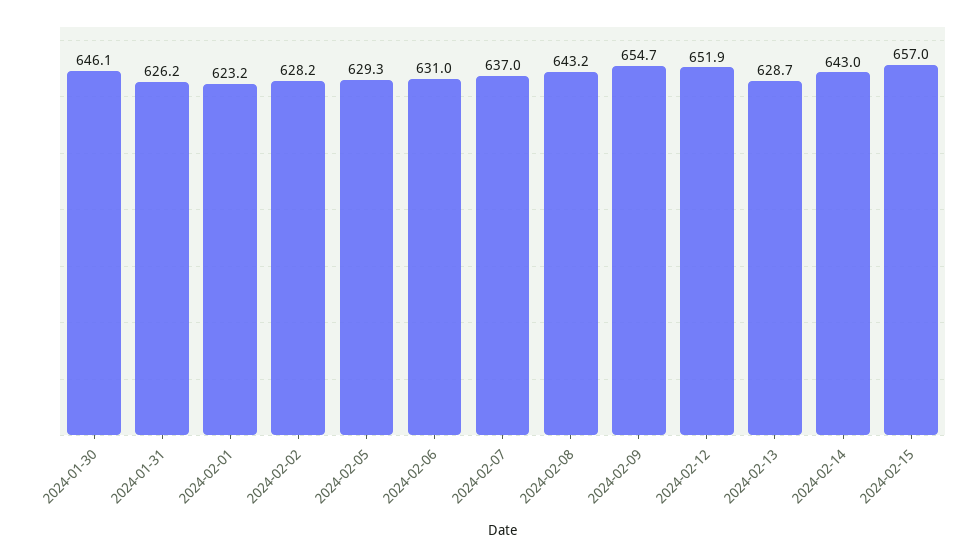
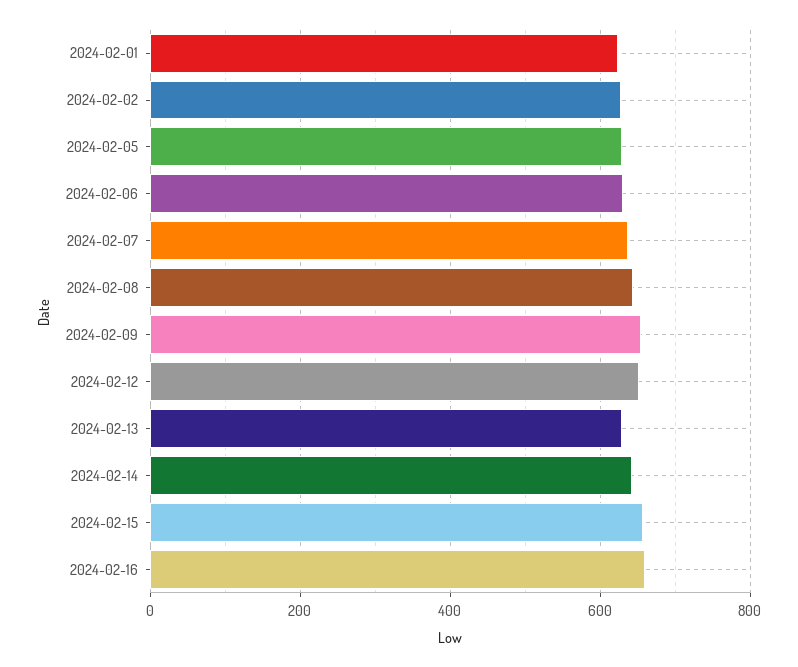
2024-01-30: 646.1 -> none
2024-01-31: 626.2 -> none
2024-02-16: none -> 660

